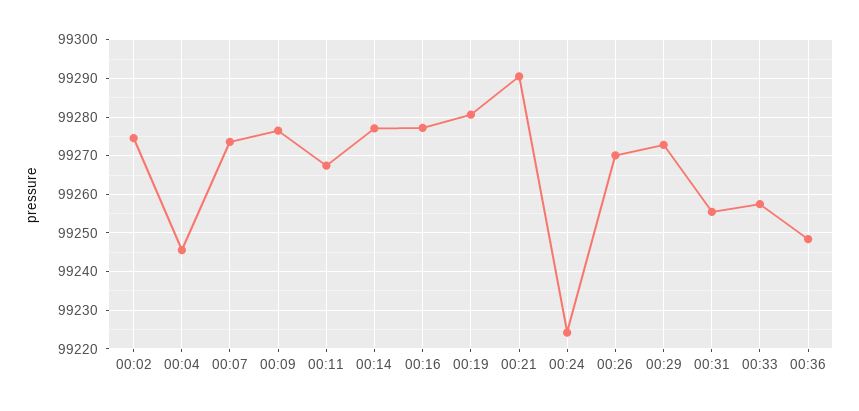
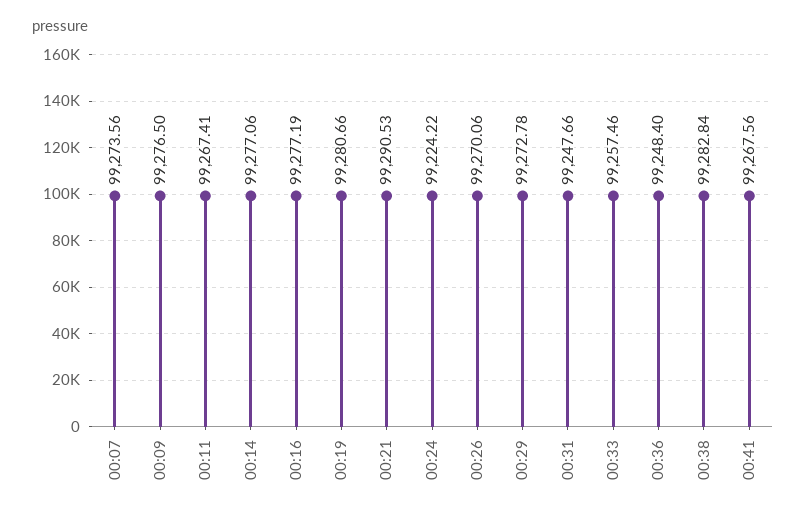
00:02: 99274 -> none
00:04: 99246 -> none
00:31: 99256 -> 99247.66
00:38: none -> 99282.84
00:41: none -> 99267.56

